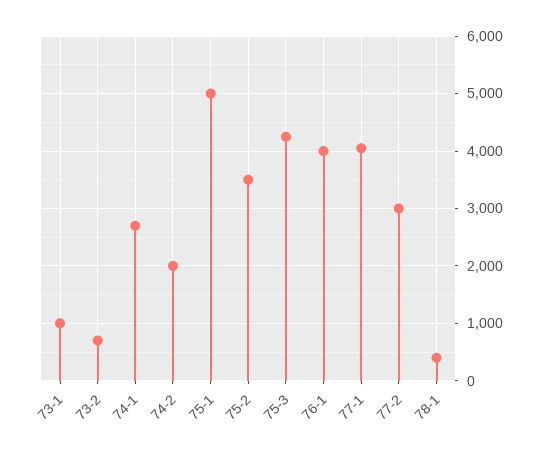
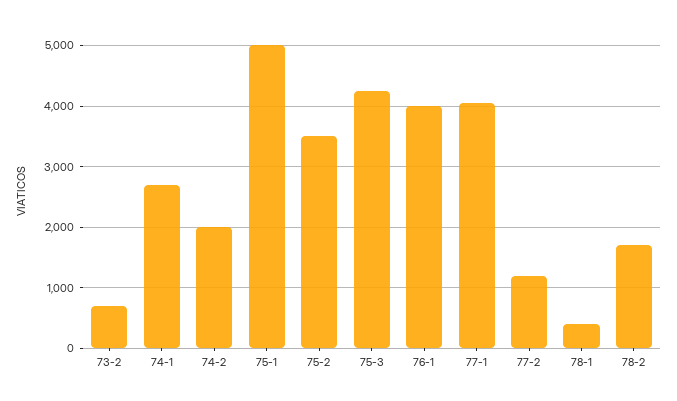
73-1: 1000 -> none
77-2: 3000 -> 1200
78-2: none -> 1700

